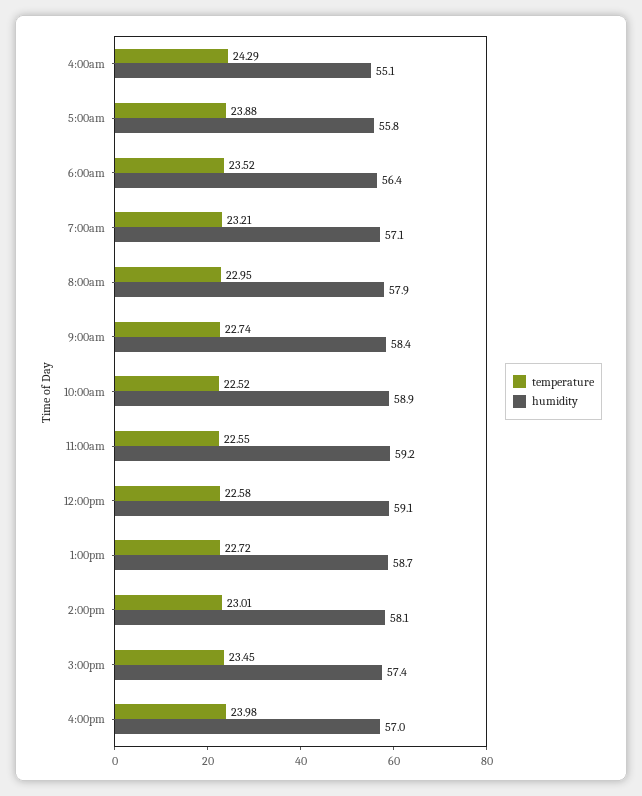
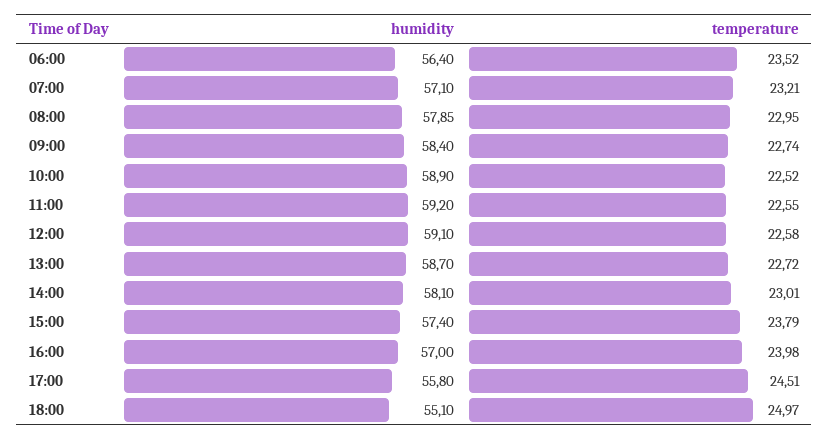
temperature, 4:00am: 24.29 -> none
humidity, 4:00am: 55.1 -> none
temperature, 5:00am: 23.88 -> none
humidity, 5:00am: 55.8 -> none
temperature, 3:00pm: 23.45 -> 23.79
humidity, 17:00: none -> 55.8
temperature, 17:00: none -> 24.51
humidity, 18:00: none -> 55.1
temperature, 18:00: none -> 24.97

